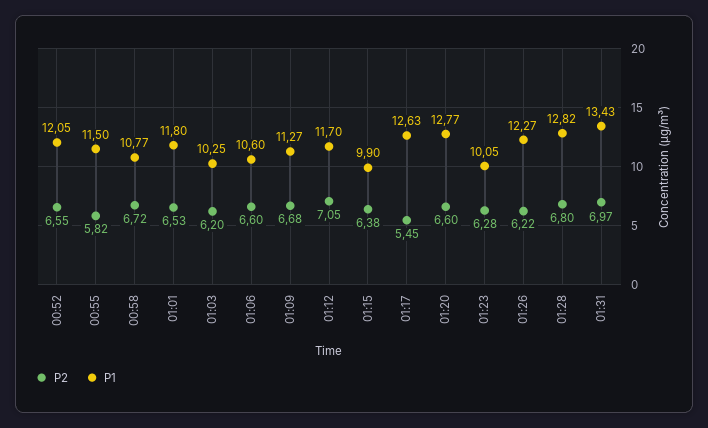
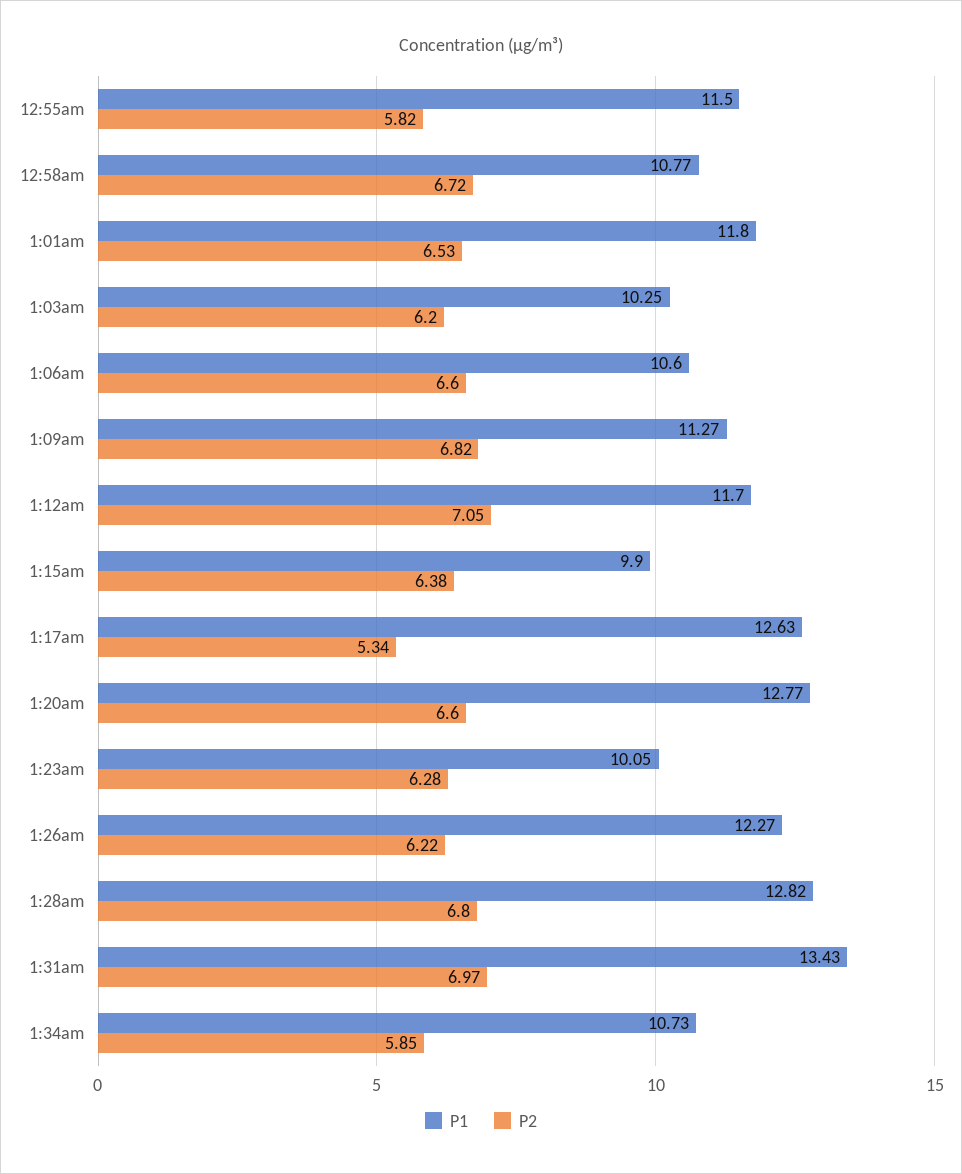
P2, 00:52: 6.55 -> none
P1, 00:52: 12.05 -> none
P2, 01:09: 6.68 -> 6.82
P2, 01:17: 5.45 -> 5.34
P1, 1:34am: none -> 10.73
P2, 1:34am: none -> 5.85

